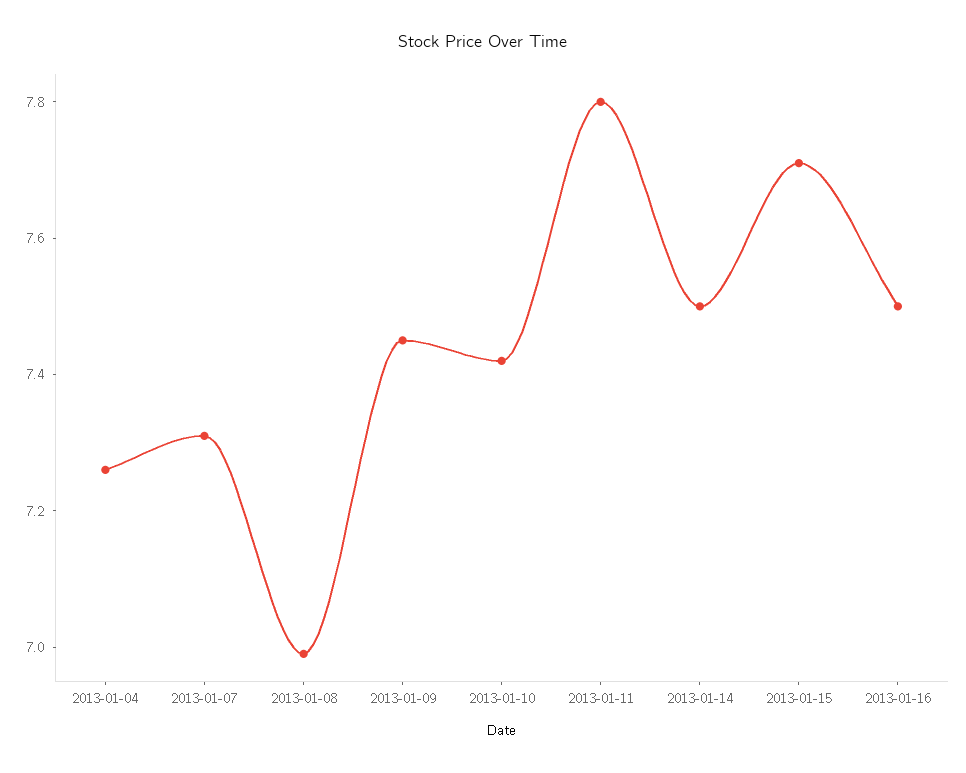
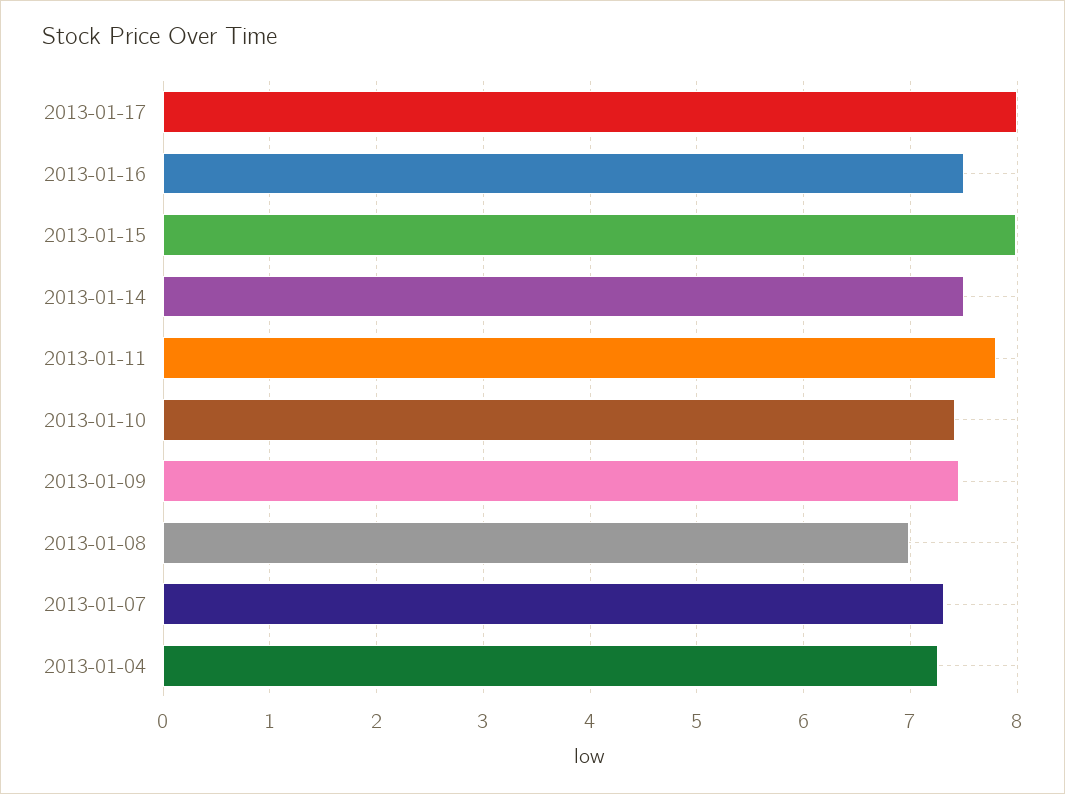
2013-01-15: 7.7 -> 8
2013-01-17: none -> 8

